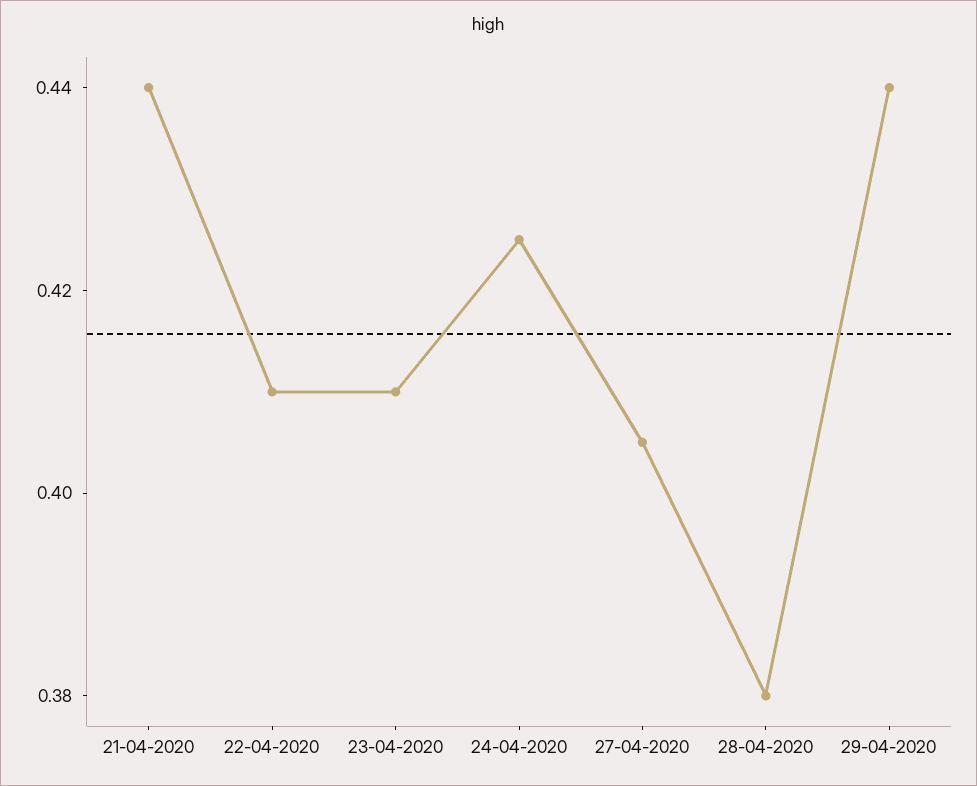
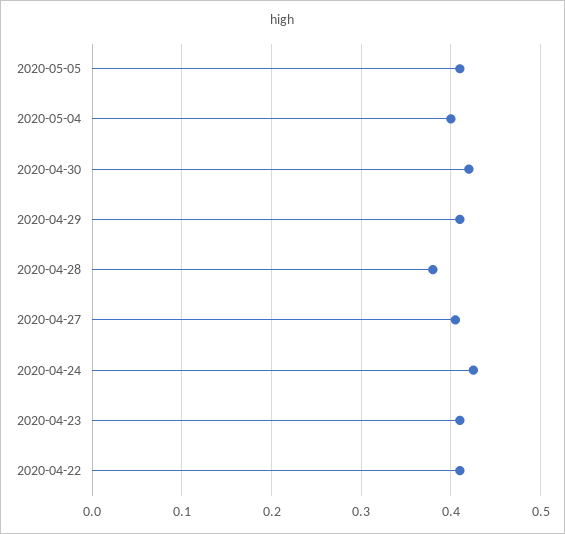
21-04-2020: 0.44 -> none
29-04-2020: 0.44 -> 0.41
2020-05-05: none -> 0.41
2020-05-04: none -> 0.4
2020-04-30: none -> 0.42

